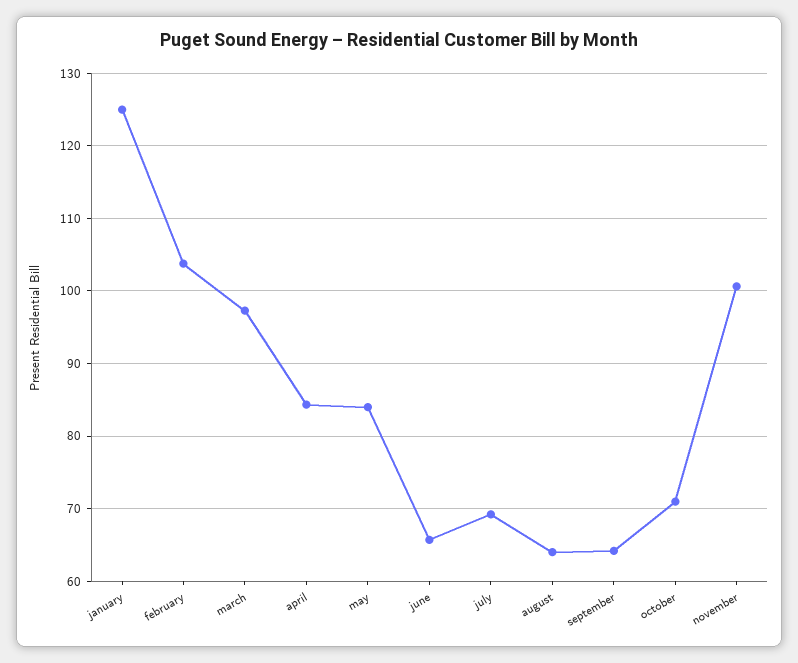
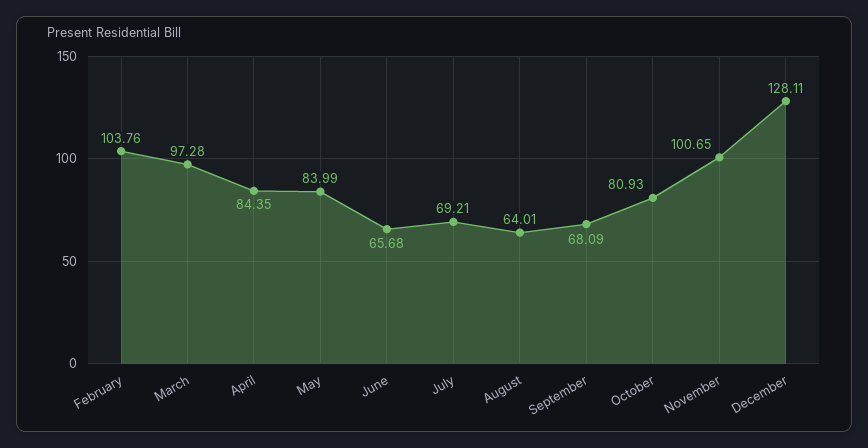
january: 125 -> none
september: 64 -> 68.09
october: 71 -> 80.93
December: none -> 128.11

